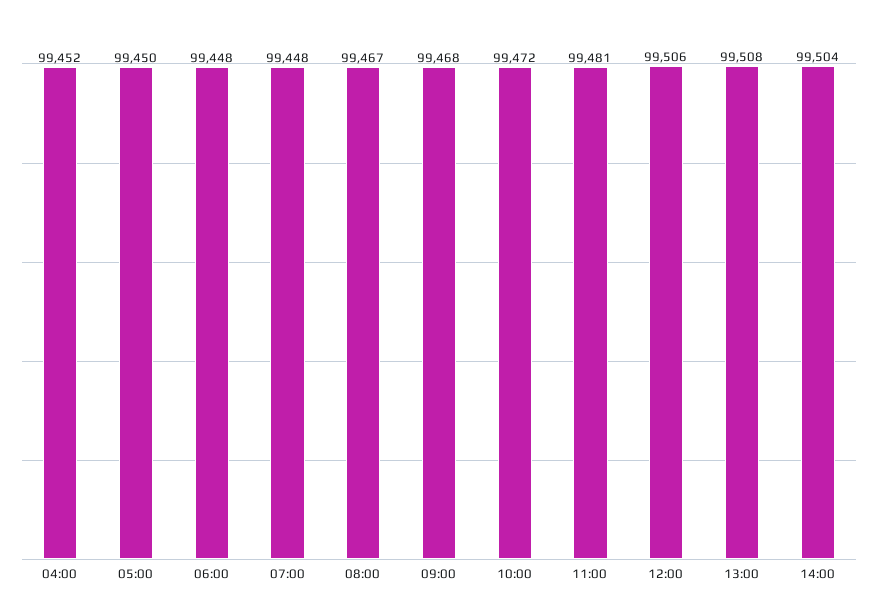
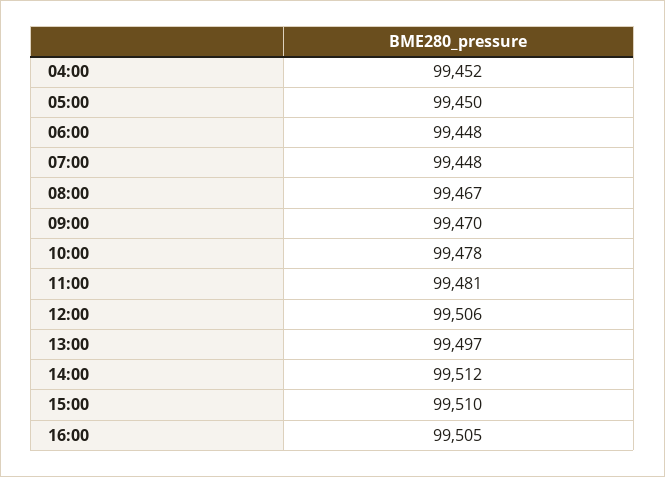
09:00: 99468 -> 99470
10:00: 99472 -> 99478
13:00: 99508 -> 99497
14:00: 99504 -> 99512
15:00: none -> 99510
16:00: none -> 99505

